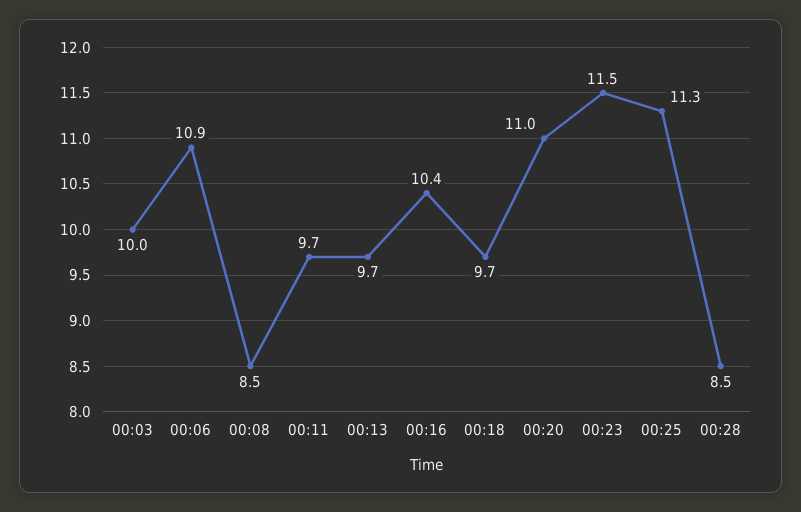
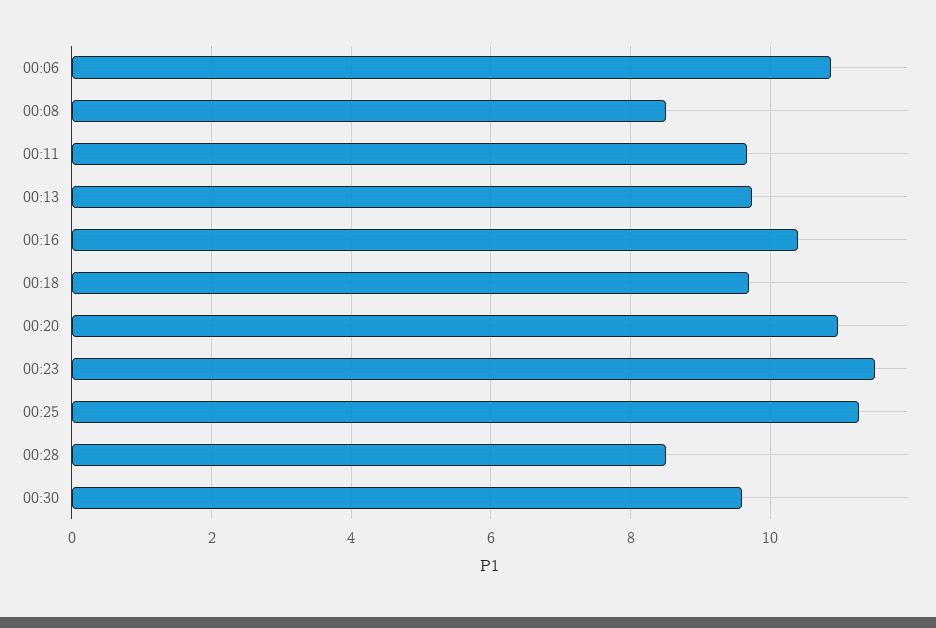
00:03: 10 -> none
00:30: none -> 9.6

